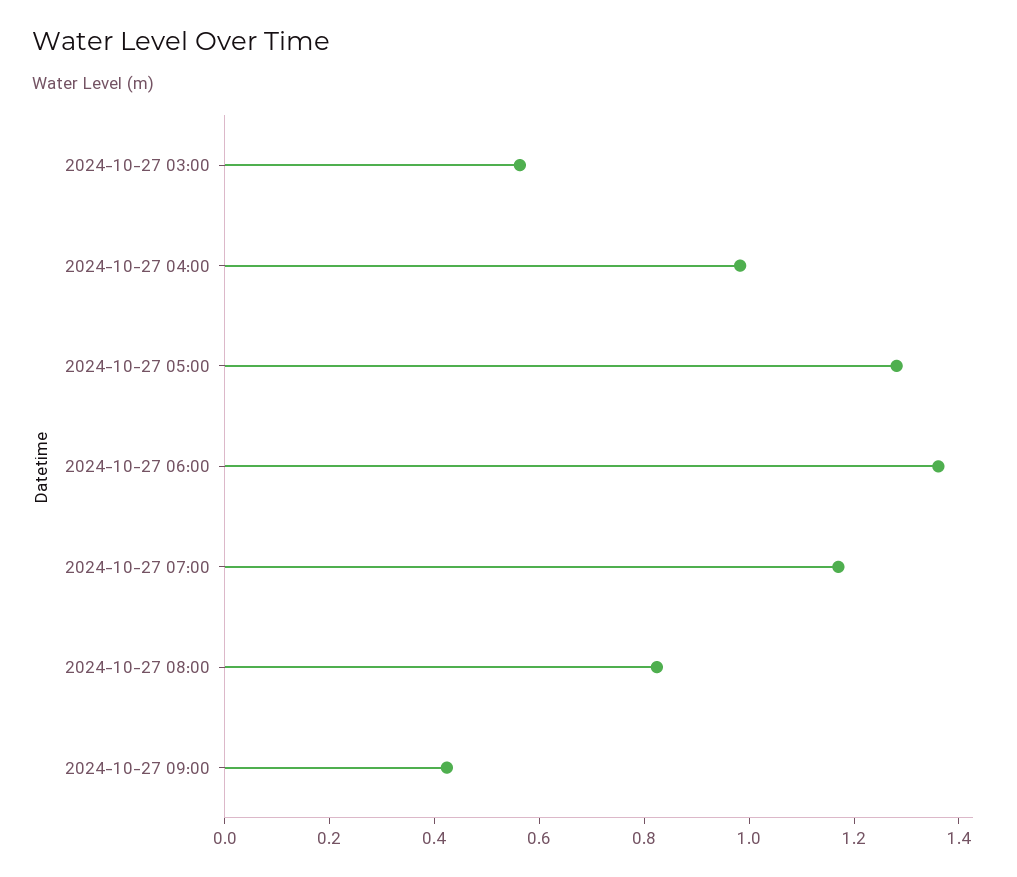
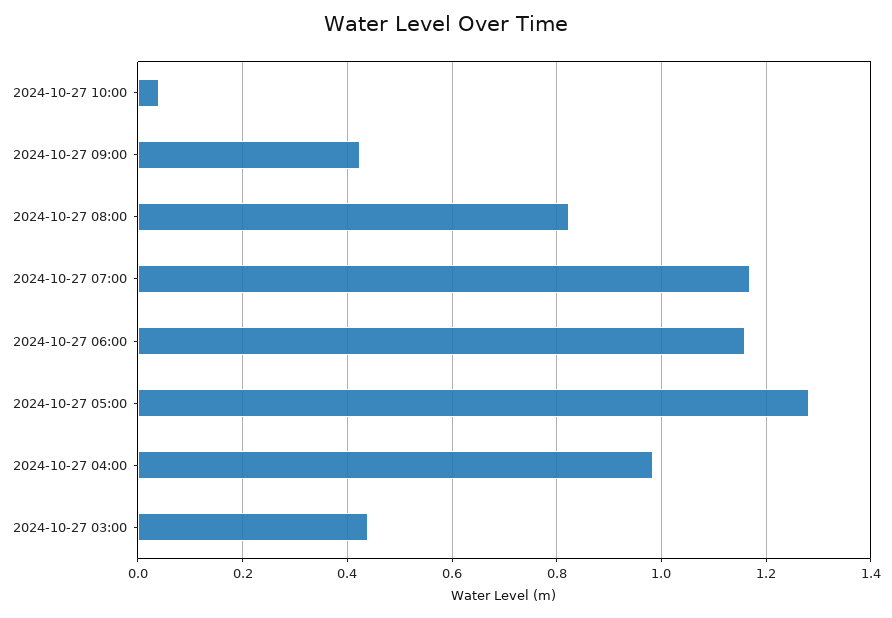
2024-10-27 03:00: 0.55 -> 0.44
2024-10-27 06:00: 1.35 -> 1.16
2024-10-27 10:00: none -> 0.04

